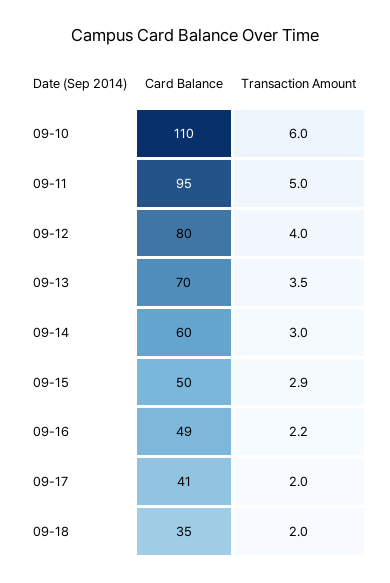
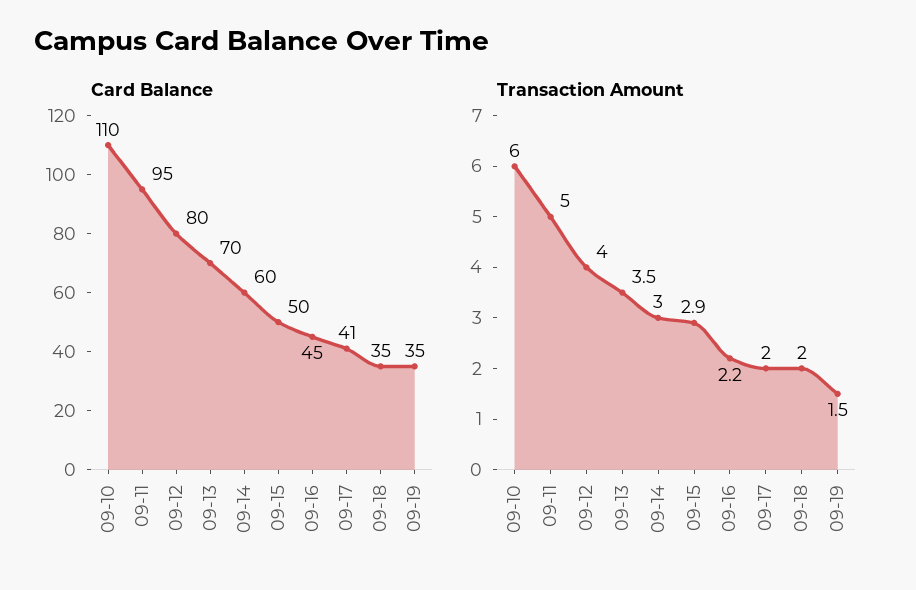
Card Balance, 09-16: 49 -> 45
Card Balance, 09-19: none -> 35
Transaction Amount, 09-19: none -> 1.5

